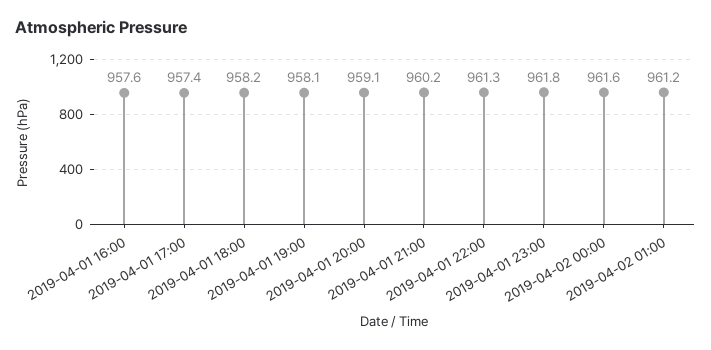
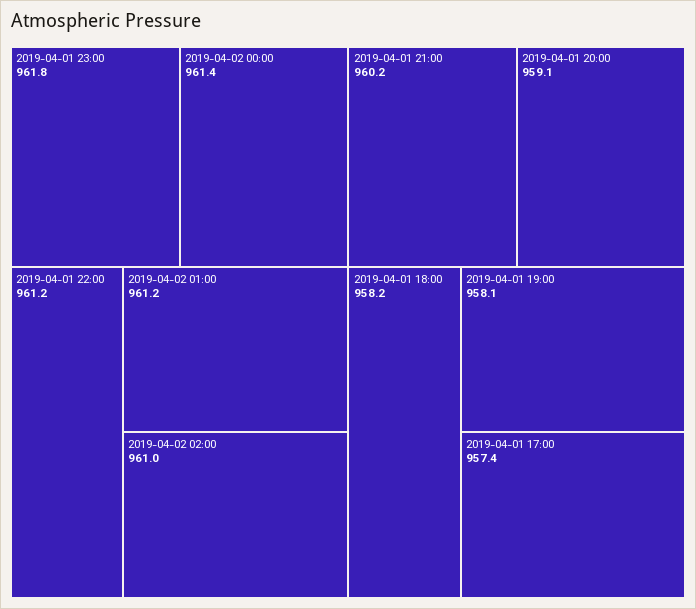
2019-04-01 16:00: 957.6 -> none
2019-04-01 22:00: 961.3 -> 961.2
2019-04-02 00:00: 961.6 -> 961.4
2019-04-02 02:00: none -> 961

